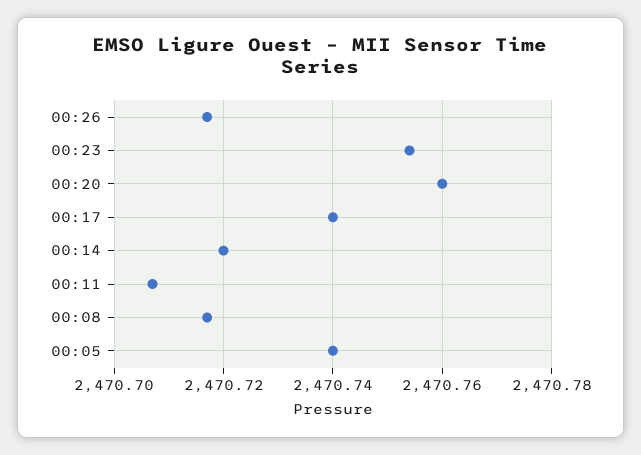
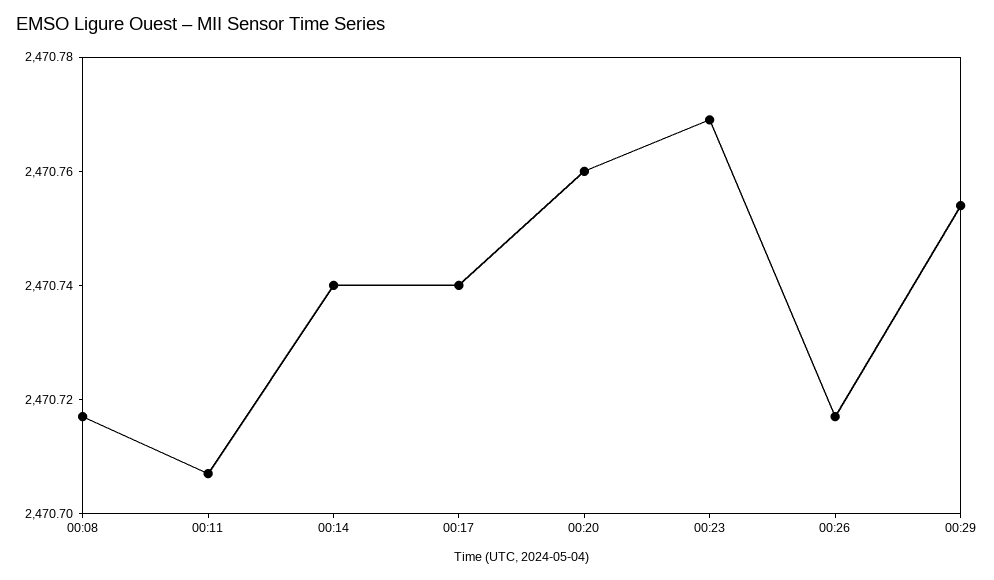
00:23: 2470.755 -> 2470.77
00:14: 2470.72 -> 2470.74
00:05: 2470.74 -> none
00:29: none -> 2470.755

